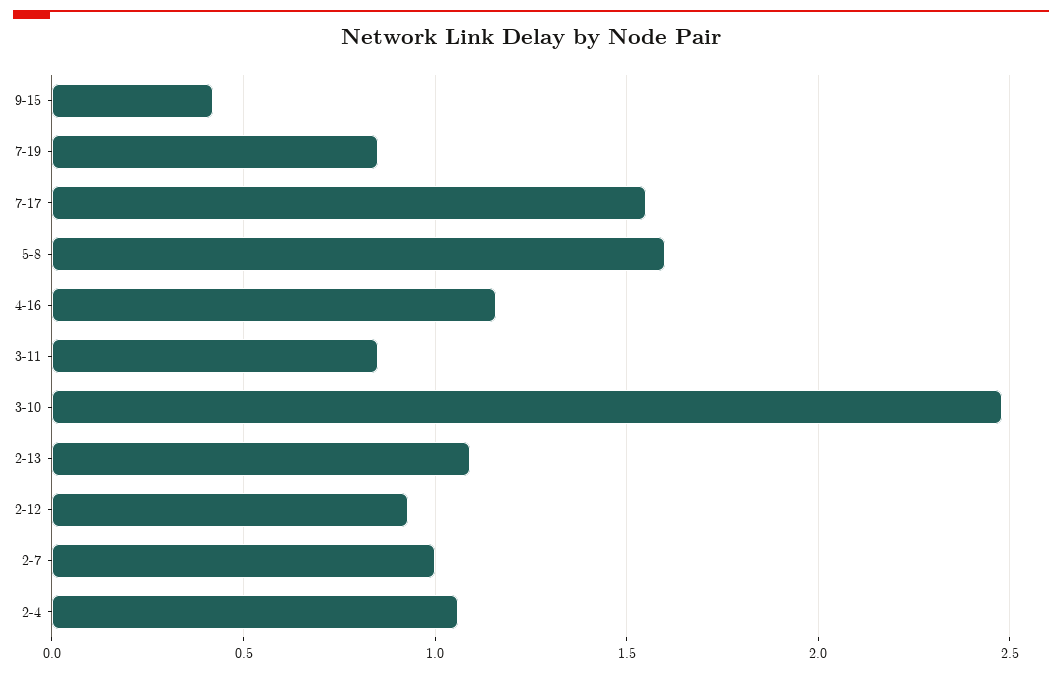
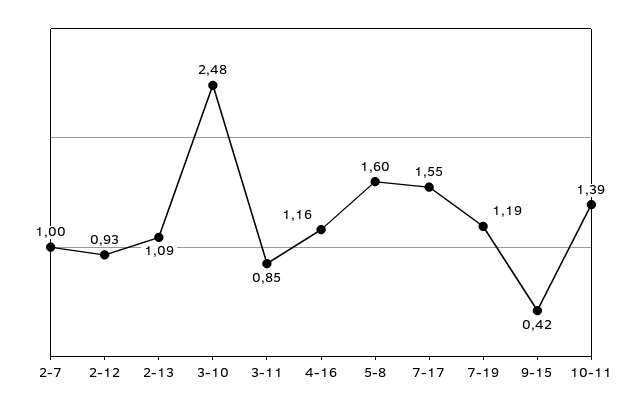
7-19: 0.85 -> 1.19
2-4: 1.05 -> none
10-11: none -> 1.39

